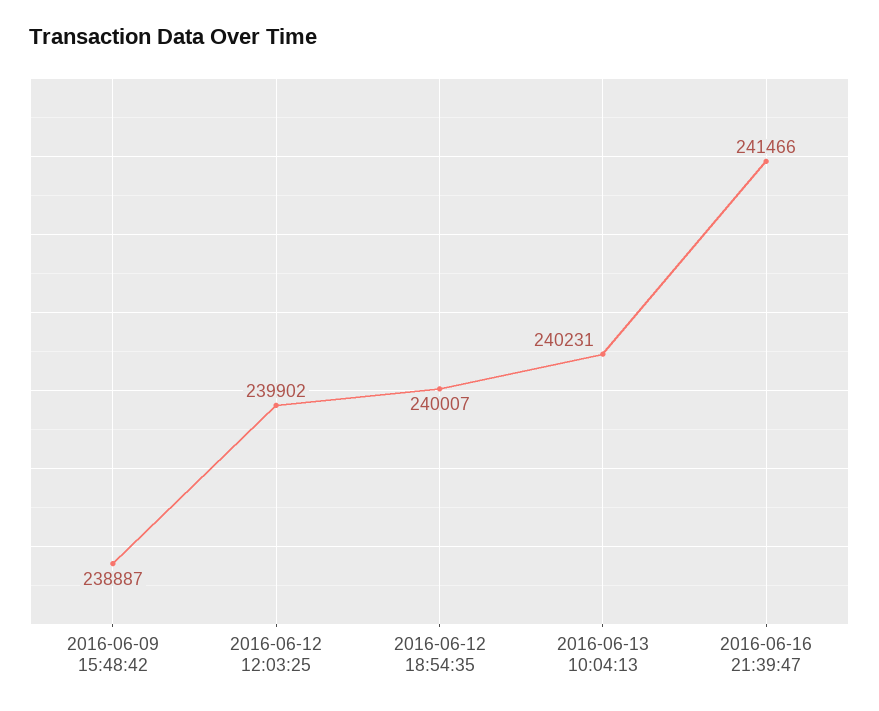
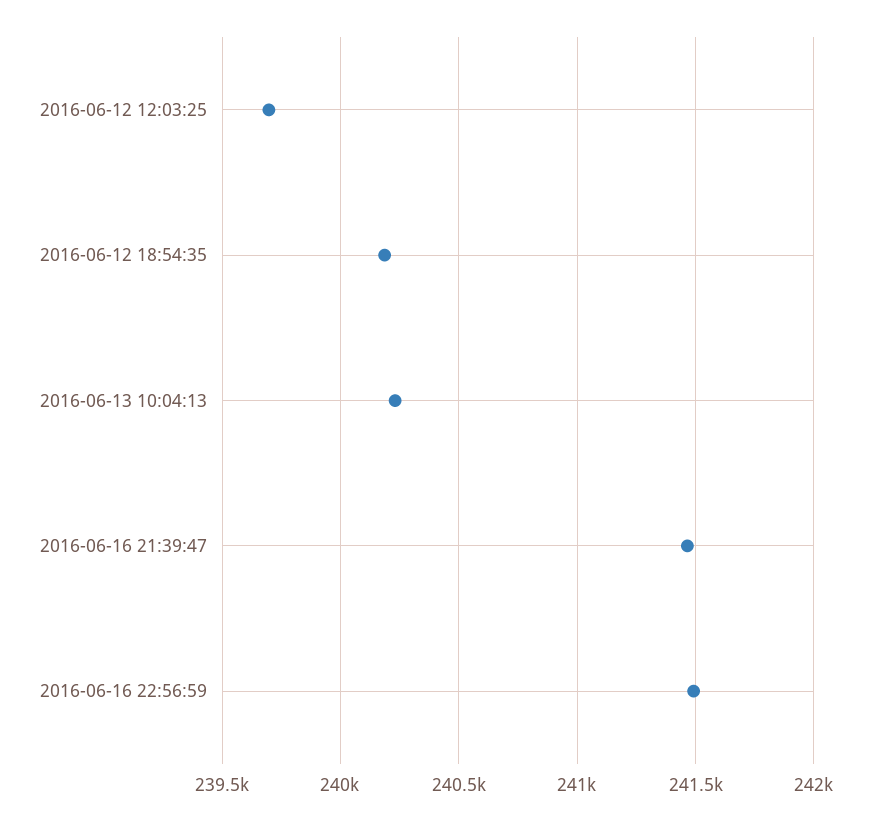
2016-06-09 15:48:42: 238887 -> none
2016-06-12 12:03:25: 239902 -> 239700
2016-06-12 18:54:35: 240007 -> 240200
2016-06-16 22:56:59: none -> 241500

